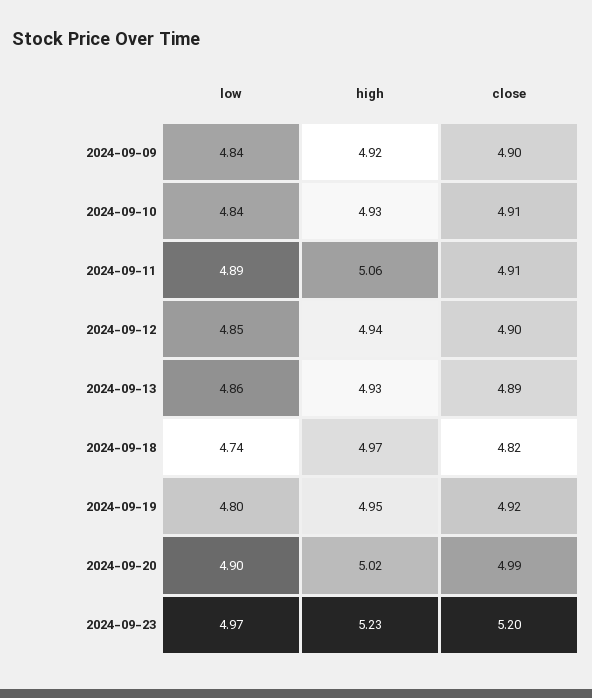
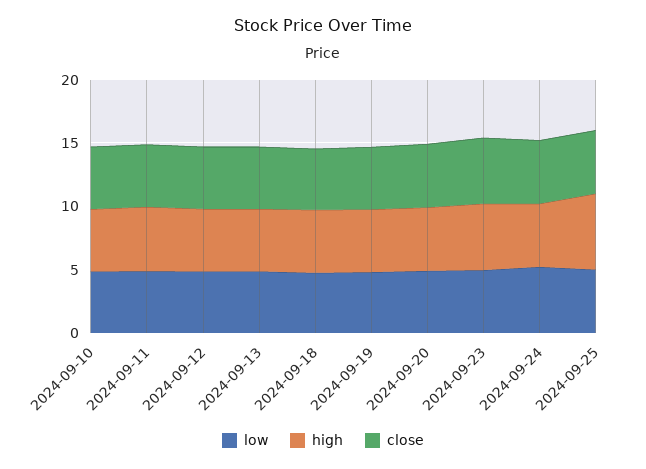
low, 2024-09-09: 4.84 -> none
high, 2024-09-09: 4.92 -> none
close, 2024-09-09: 4.9 -> none
low, 2024-09-24: none -> 5
high, 2024-09-24: none -> 5
close, 2024-09-24: none -> 5
low, 2024-09-25: none -> 5
high, 2024-09-25: none -> 6
close, 2024-09-25: none -> 5

